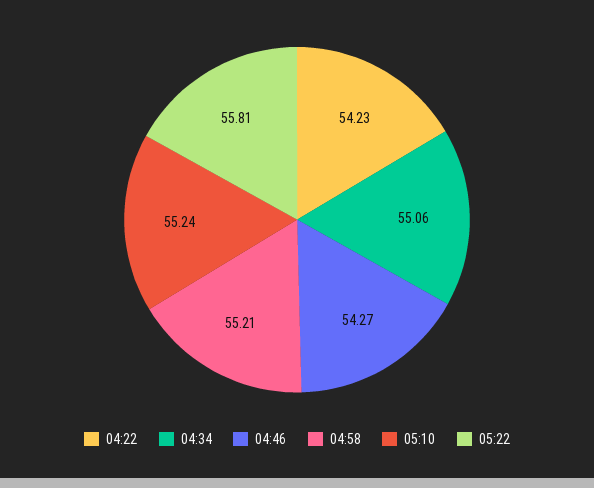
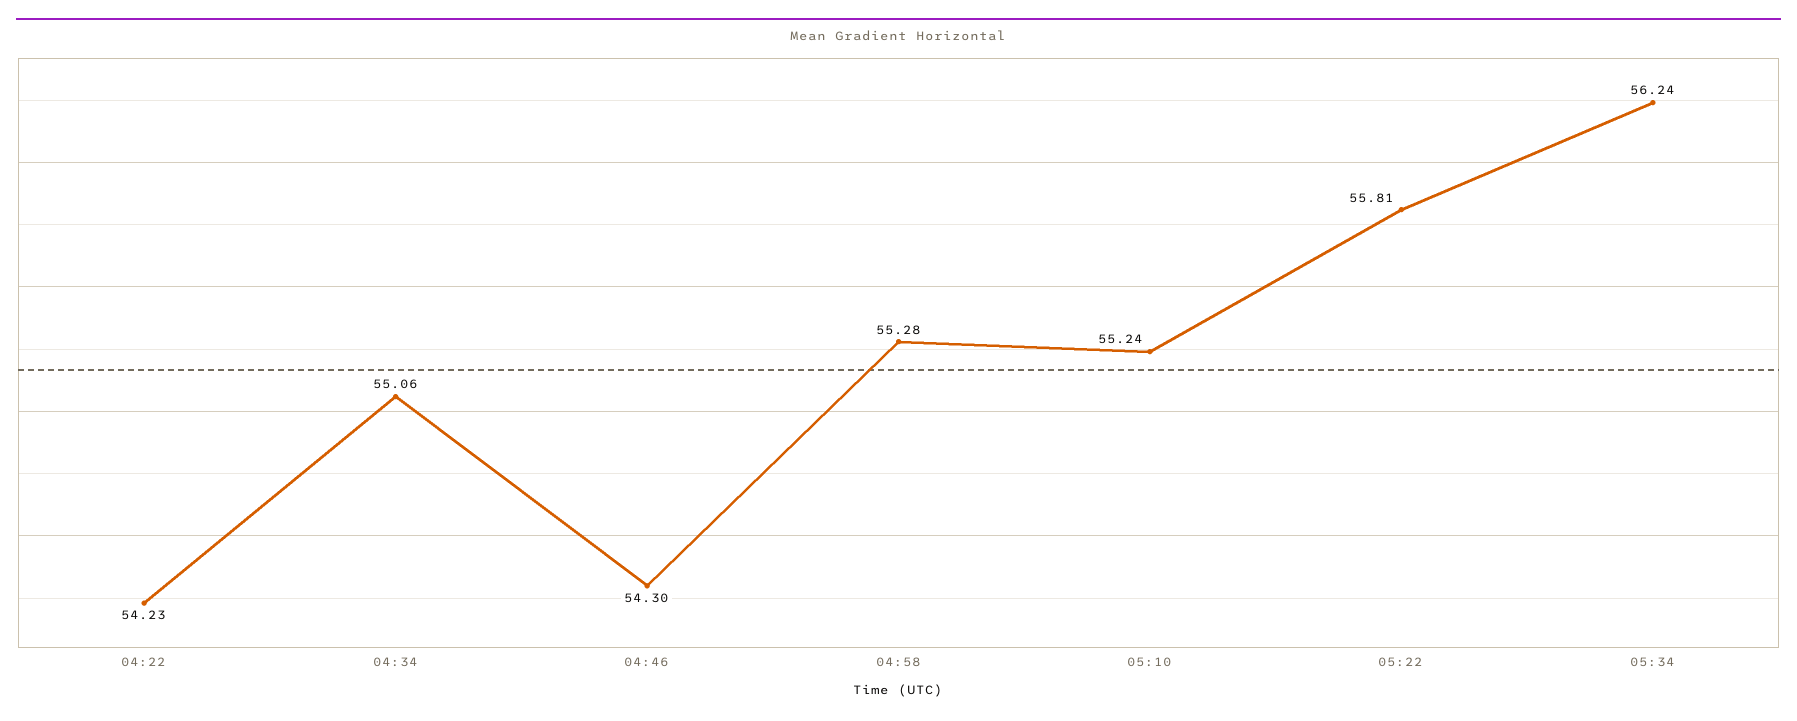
04:46: 54.27 -> 54.3
04:58: 55.21 -> 55.28
05:34: none -> 56.24

